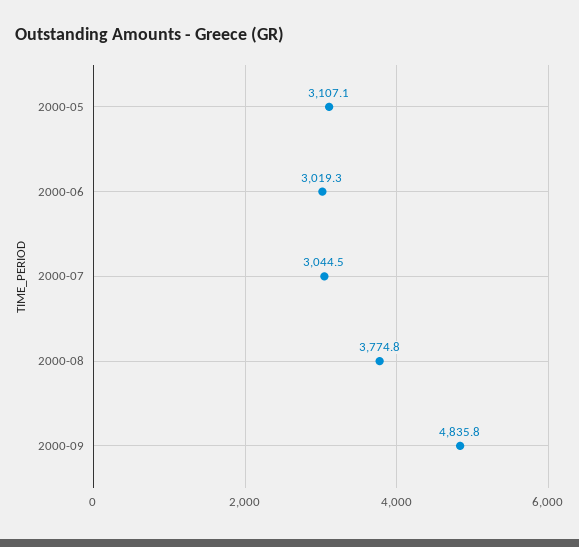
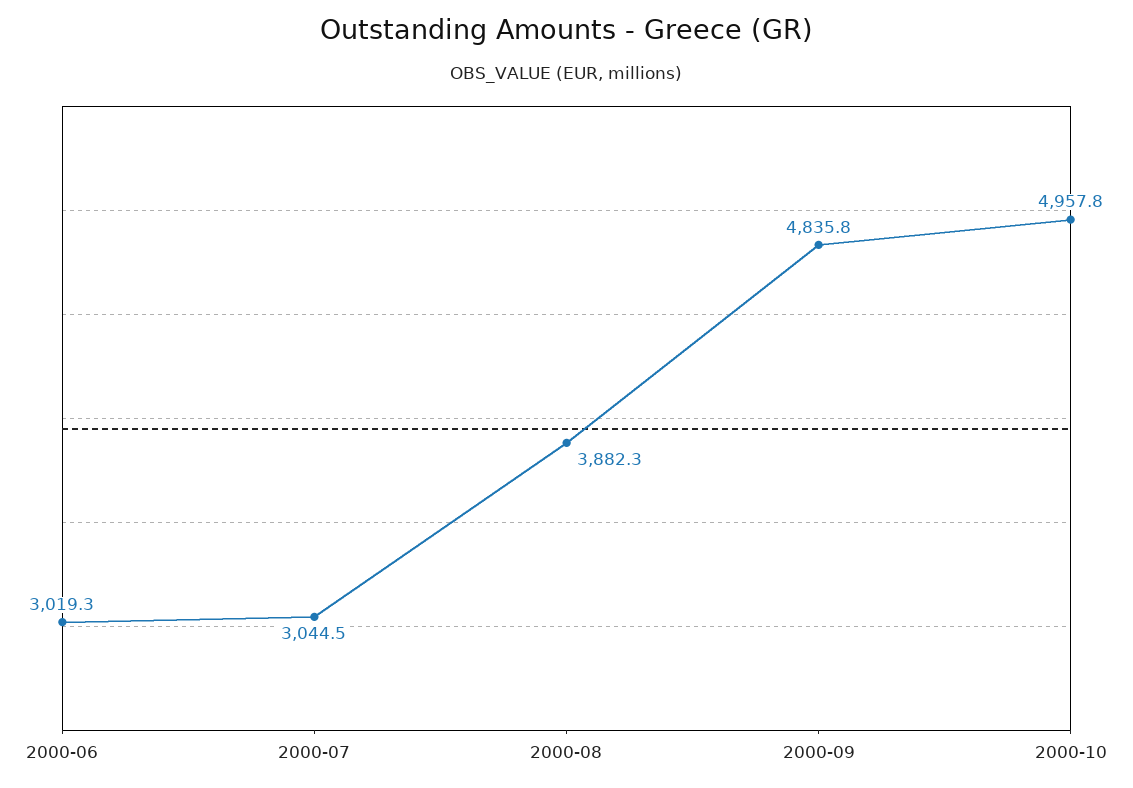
2000-05: 3107.1 -> none
2000-08: 3774.8 -> 3882.3
2000-10: none -> 4957.8

